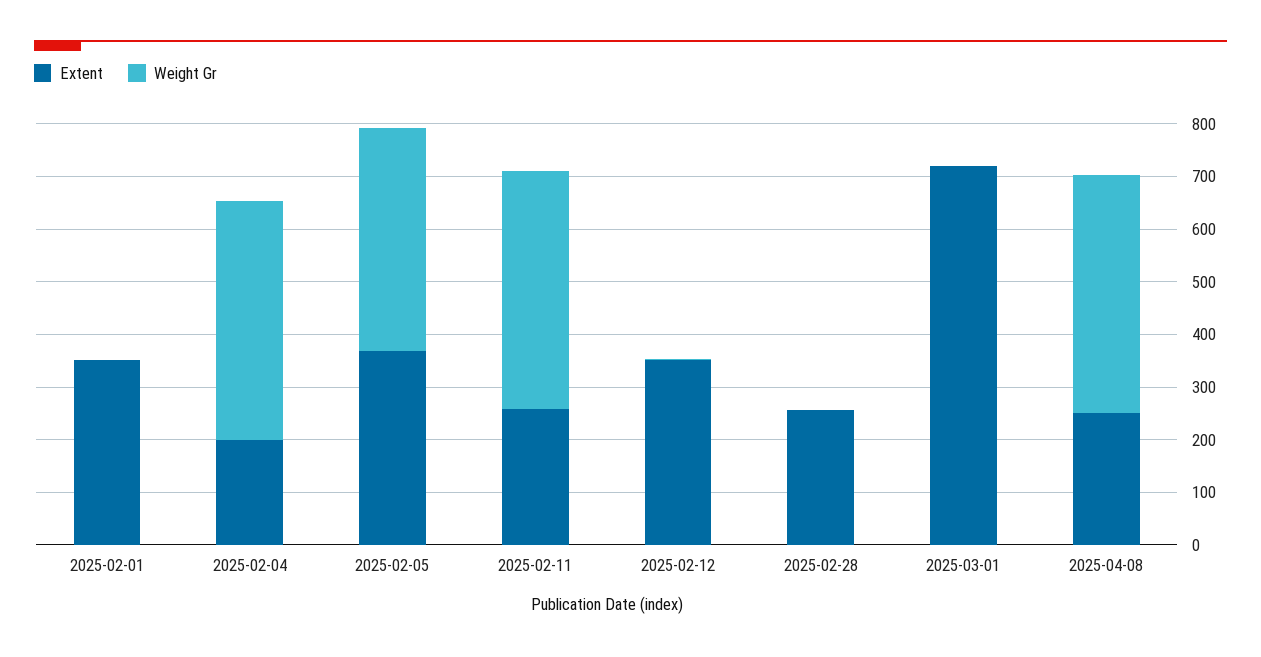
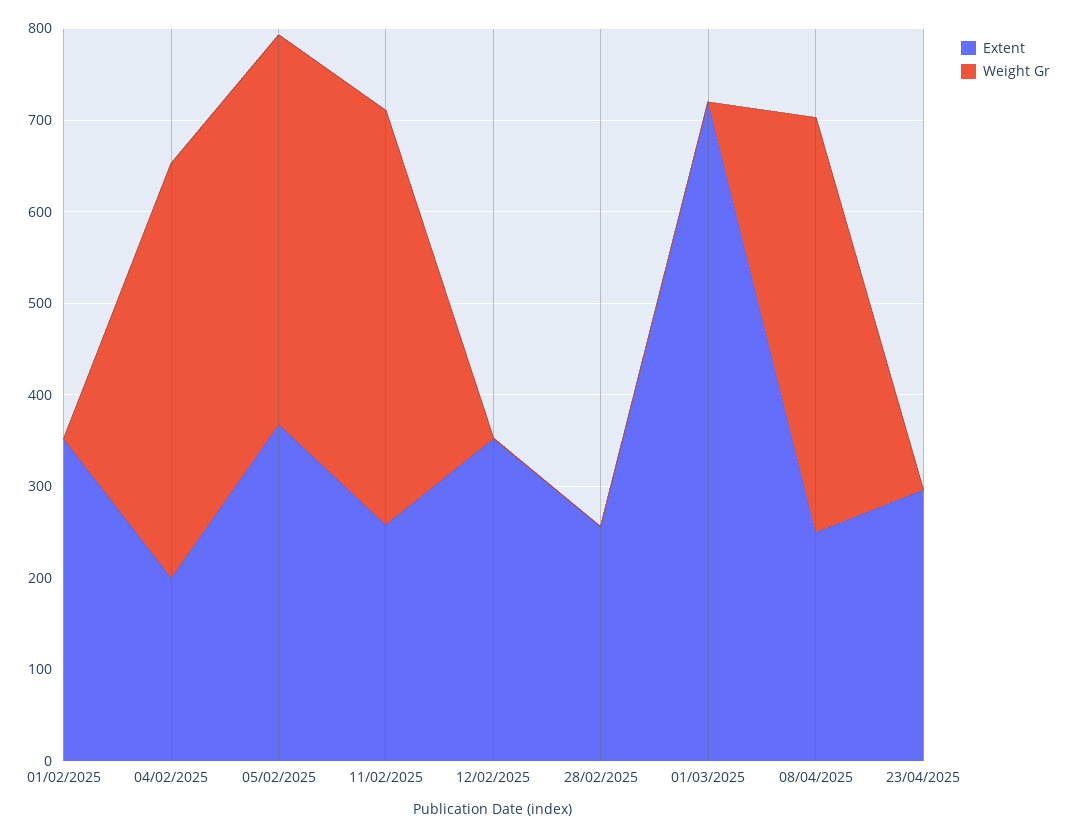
Extent, 23/04/2025: none -> 300
Weight Gr, 23/04/2025: none -> 0

